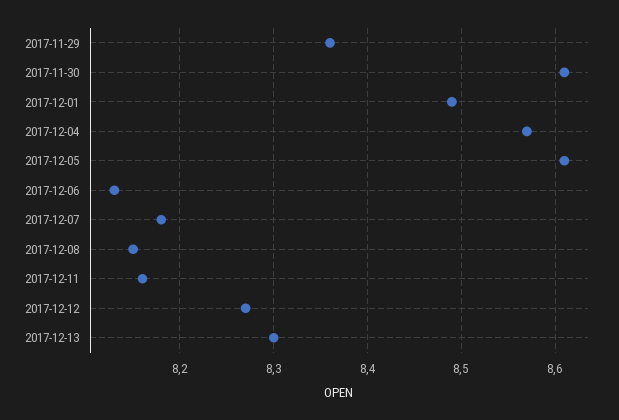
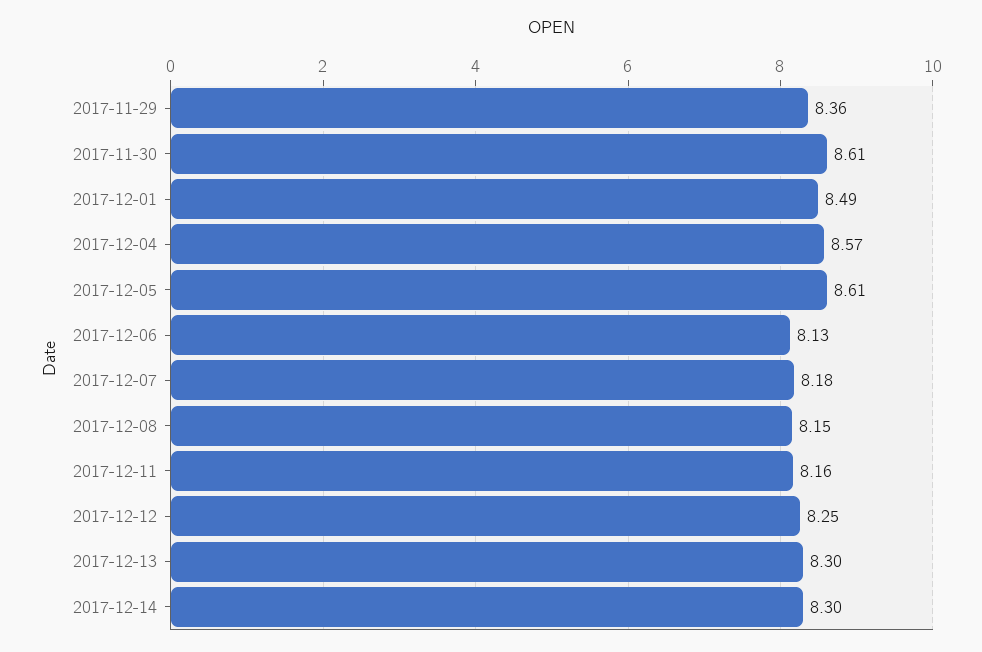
2017-12-12: 8.27 -> 8.25
2017-12-14: none -> 8.3

